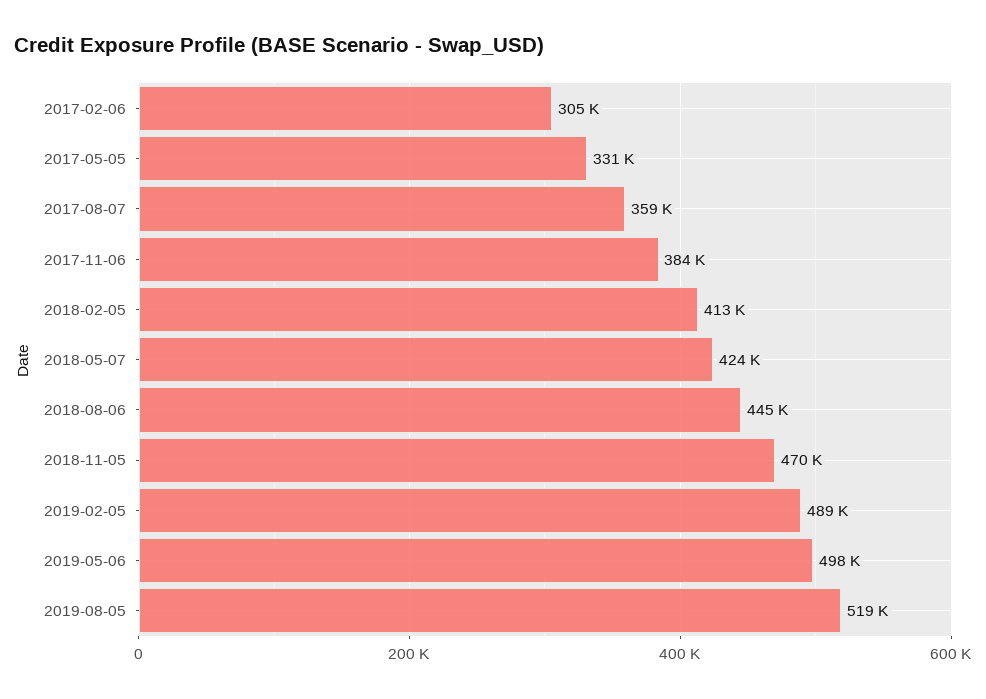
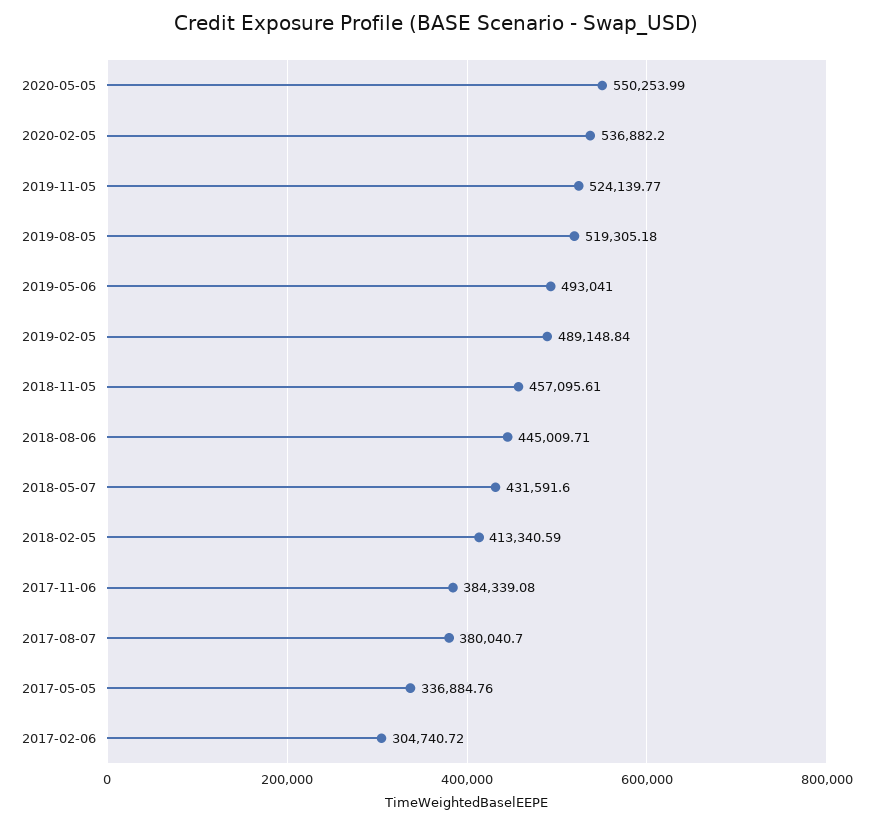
2017-05-05: 331000 -> 336884.76
2017-08-07: 359000 -> 380040.7
2018-05-07: 424000 -> 431591.6
2018-11-05: 470000 -> 457095.61
2019-05-06: 498000 -> 493041
2020-05-05: none -> 550253.99
2020-02-05: none -> 536882.2
2019-11-05: none -> 524139.77

